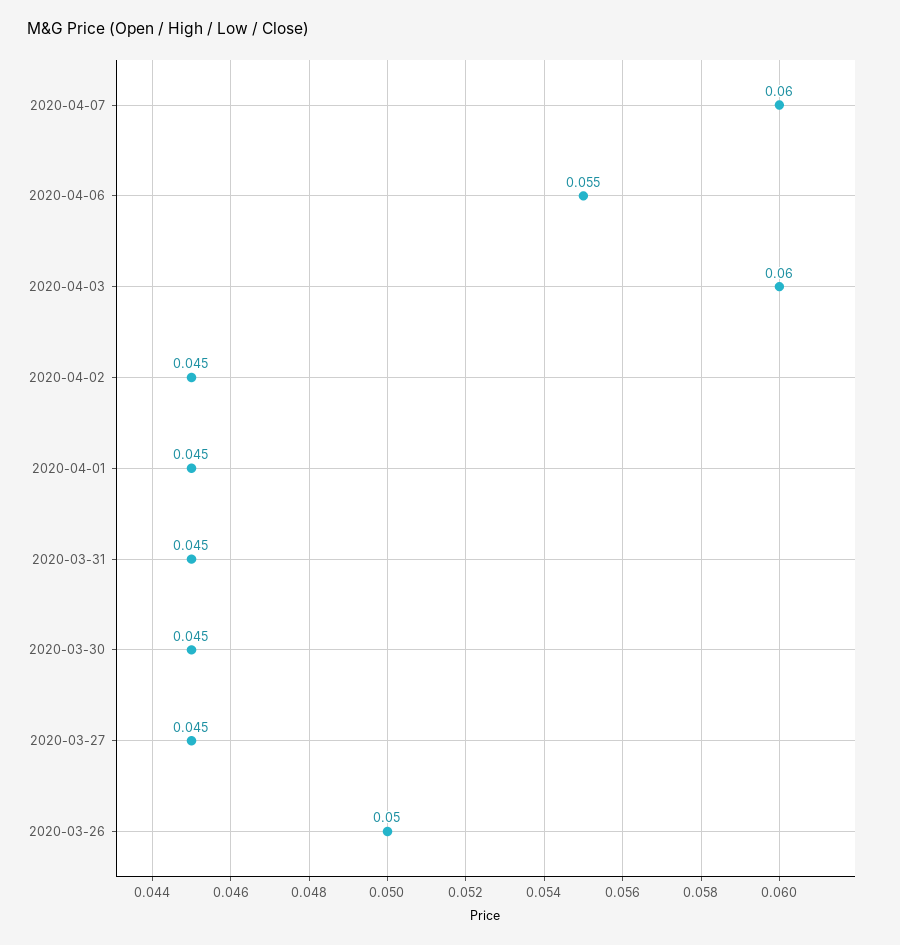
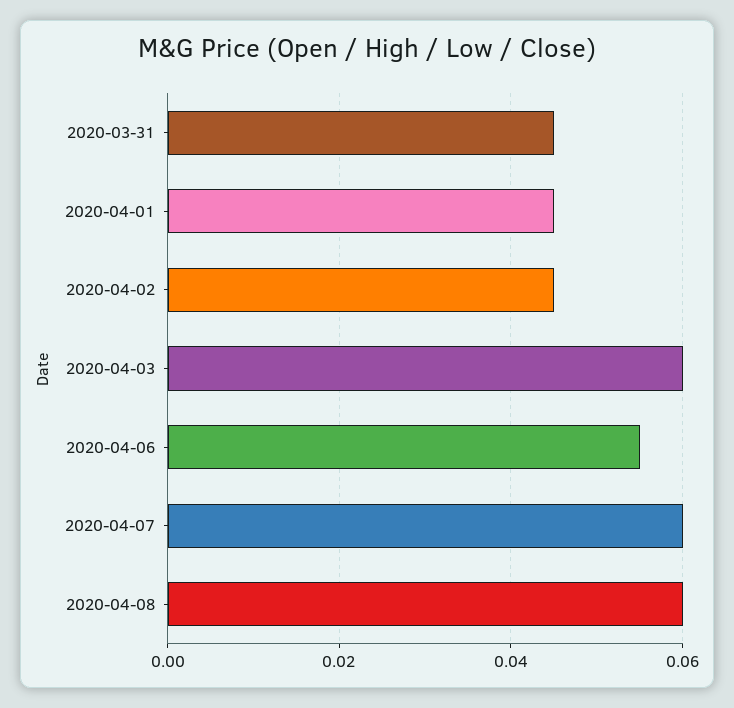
2020-03-30: 0.045 -> none
2020-03-27: 0.045 -> none
2020-03-26: 0.05 -> none
2020-04-08: none -> 0.06

